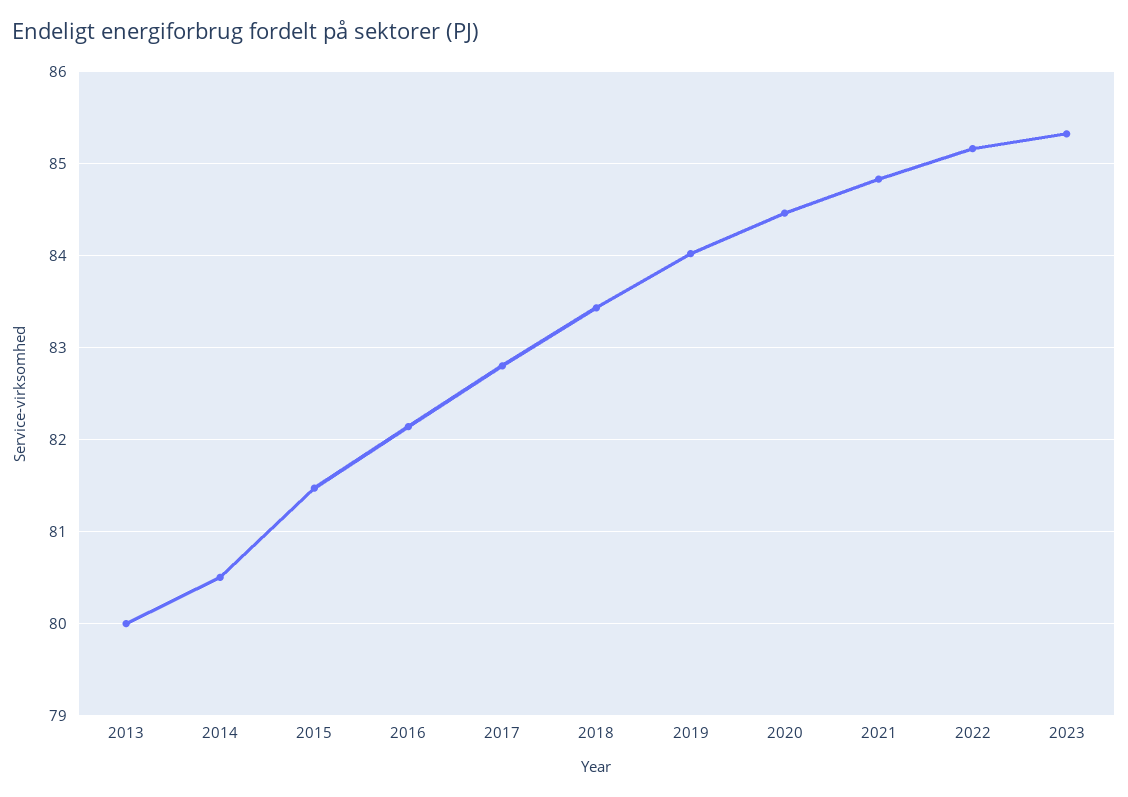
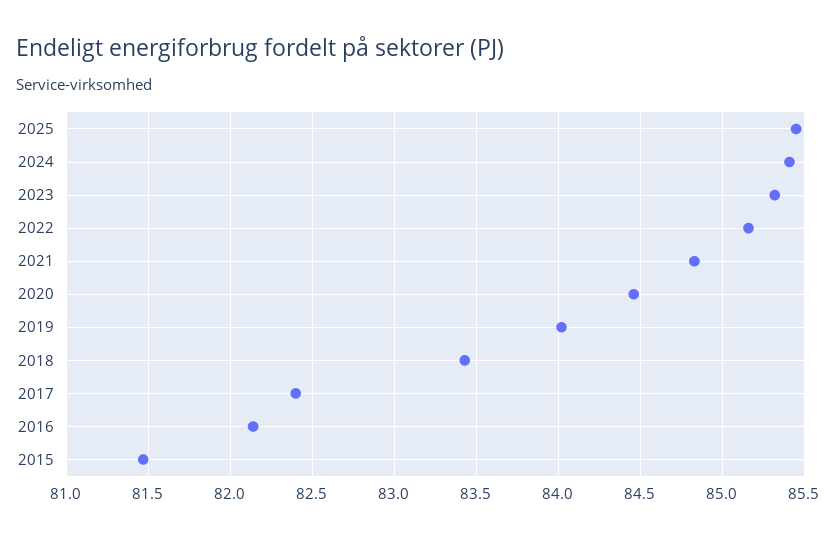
2013: 80 -> none
2014: 80.5 -> none
2017: 82.8 -> 82.4
2025: none -> 85.45
2024: none -> 85.4

